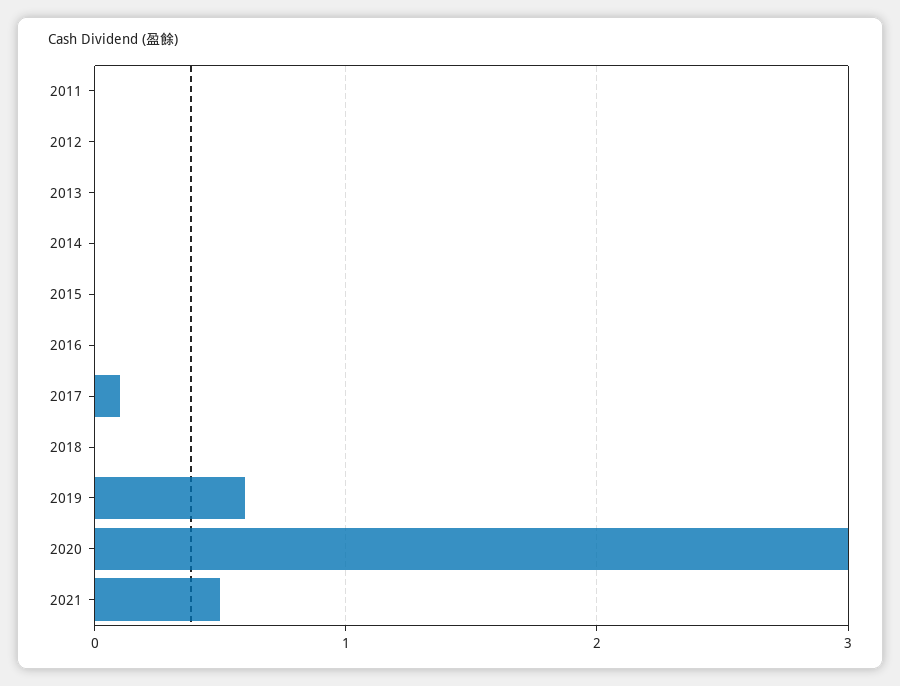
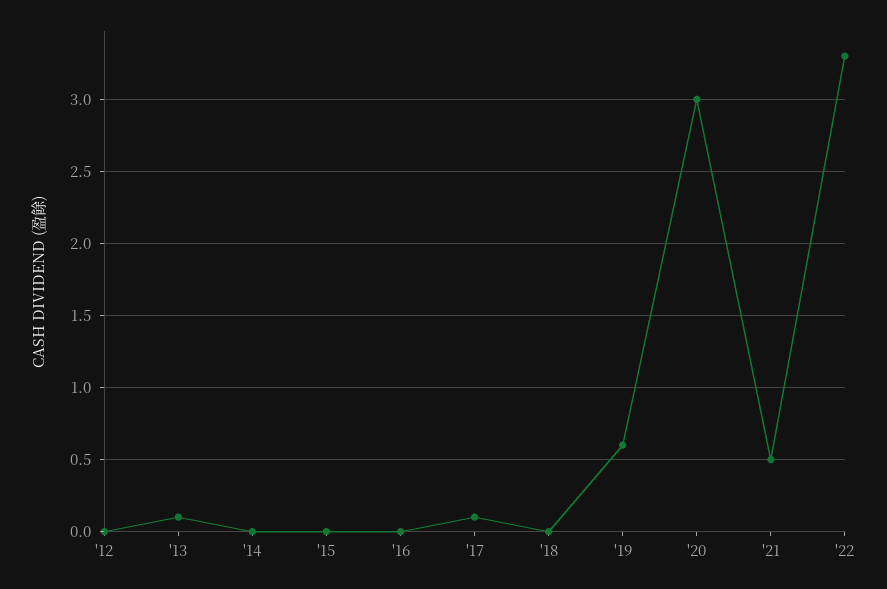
2011: 0 -> none
2013: 0 -> 0.1
'22: none -> 3.3

